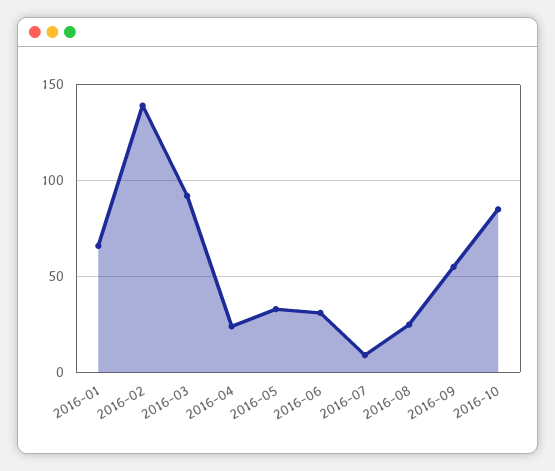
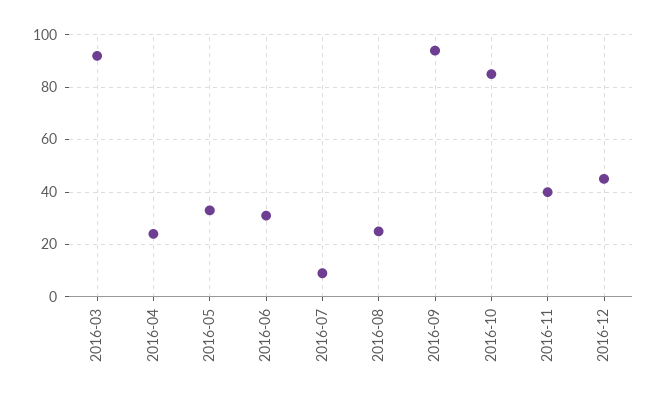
2016-01: 65 -> none
2016-02: 140 -> none
2016-09: 55 -> 95
2016-11: none -> 40
2016-12: none -> 45

